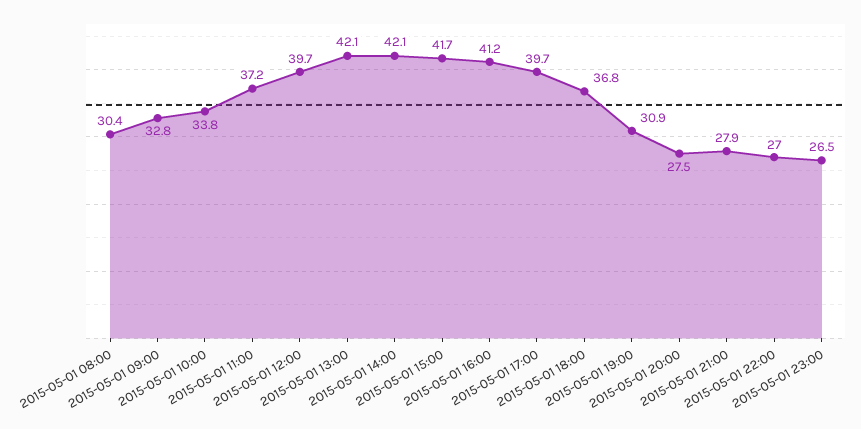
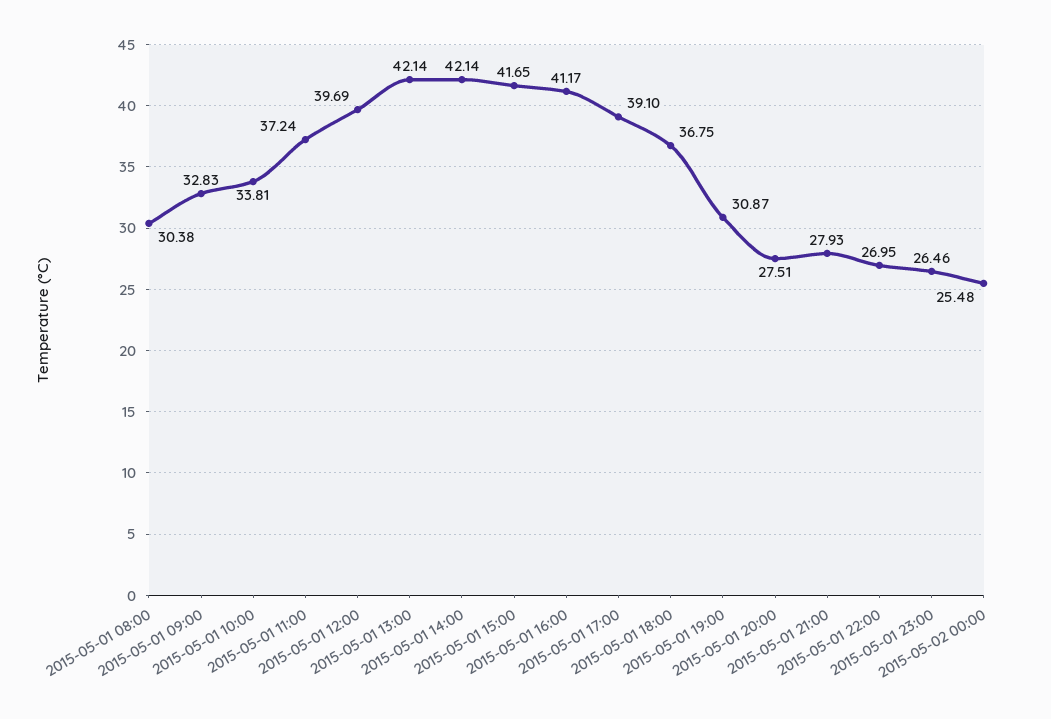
2015-05-01 17:00: 39.7 -> 39.1
2015-05-02 00:00: none -> 25.48

